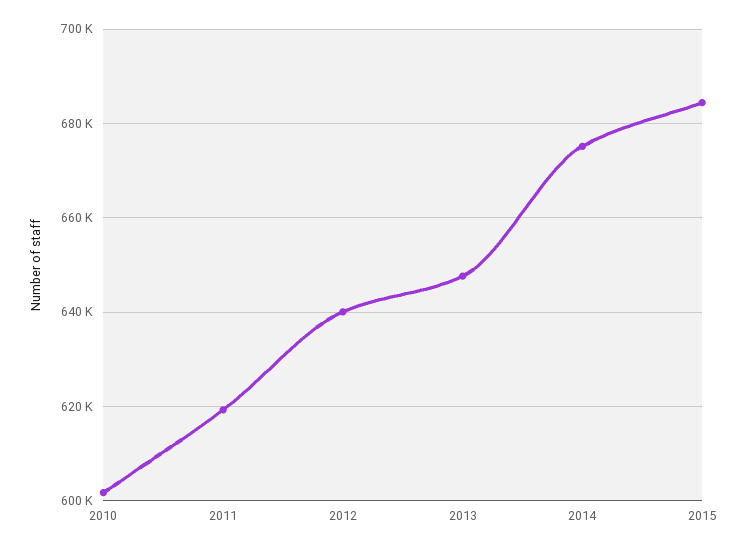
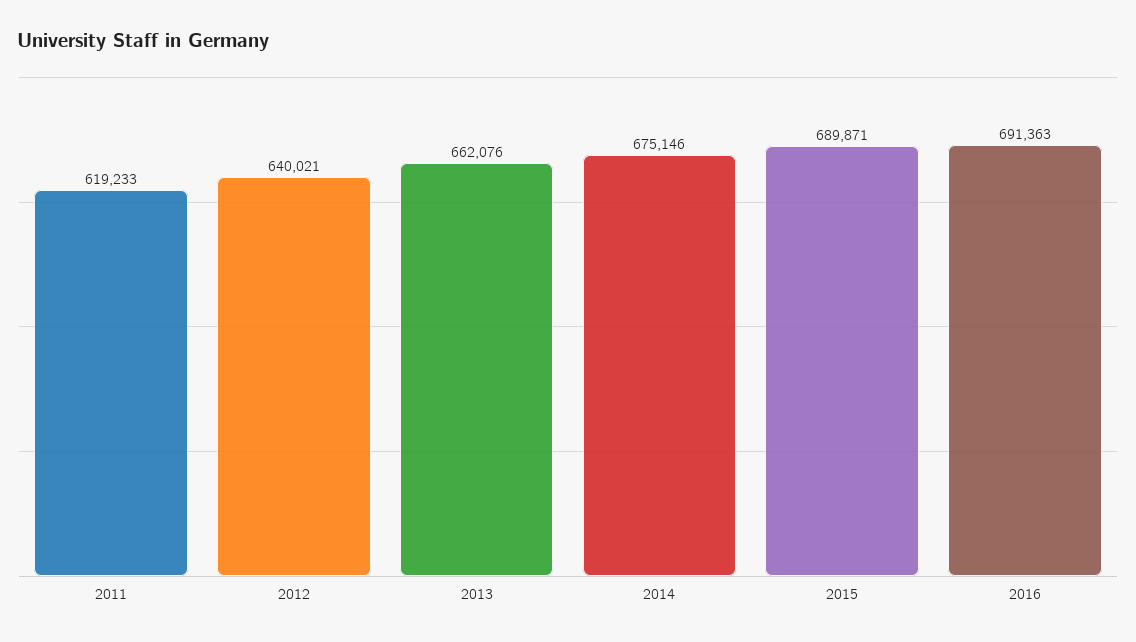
2010: 602000 -> none
2013: 648000 -> 662076
2015: 684000 -> 689871
2016: none -> 691363

